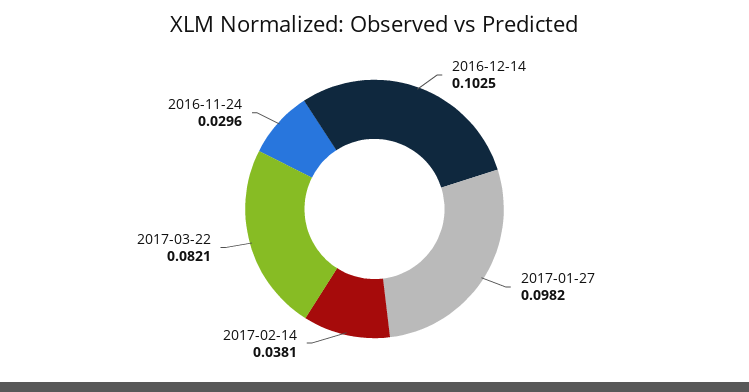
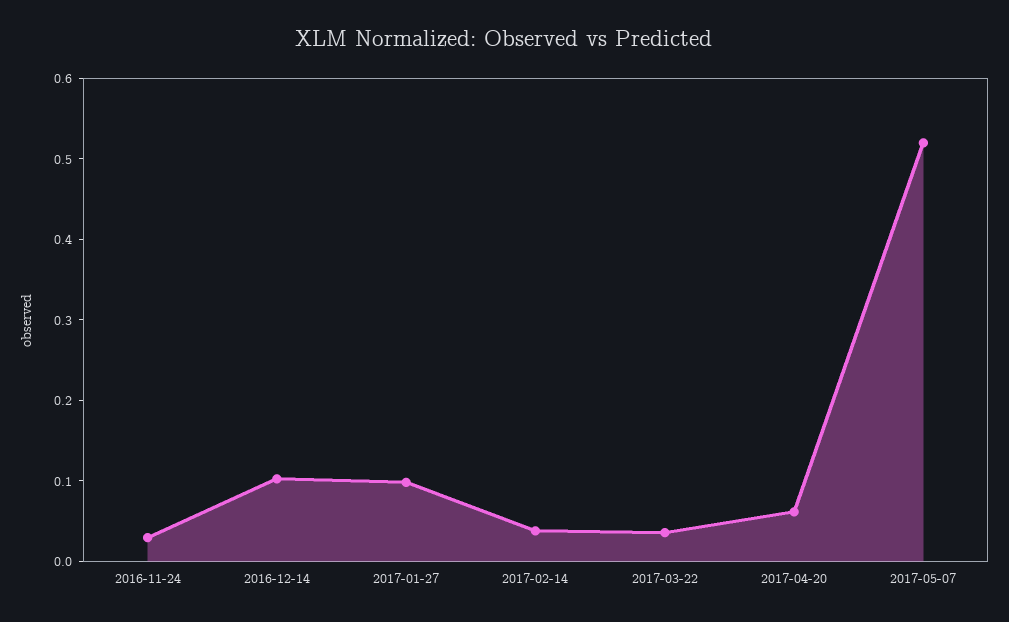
2017-03-22: 0.0821 -> 0.04
2017-04-20: none -> 0.06
2017-05-07: none -> 0.52

